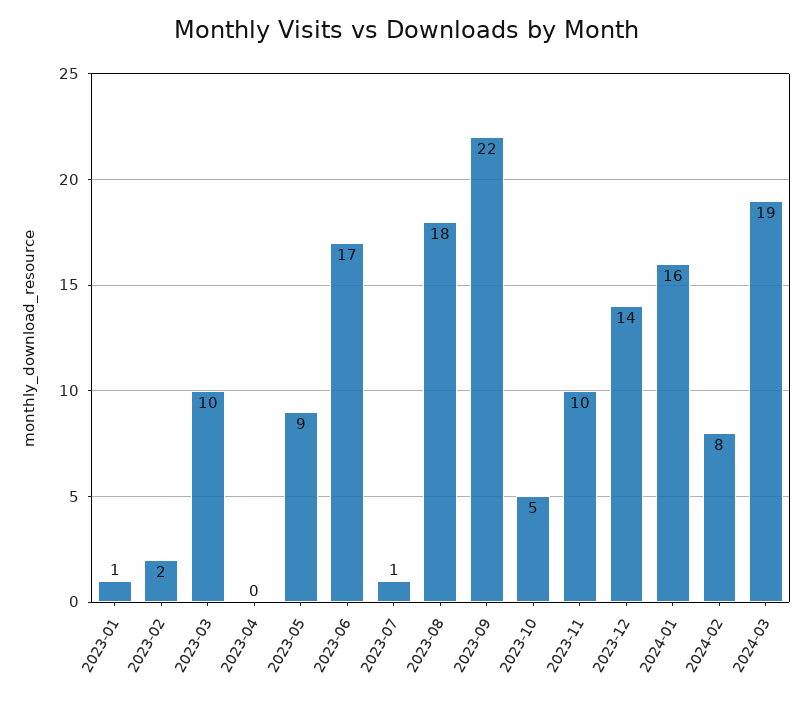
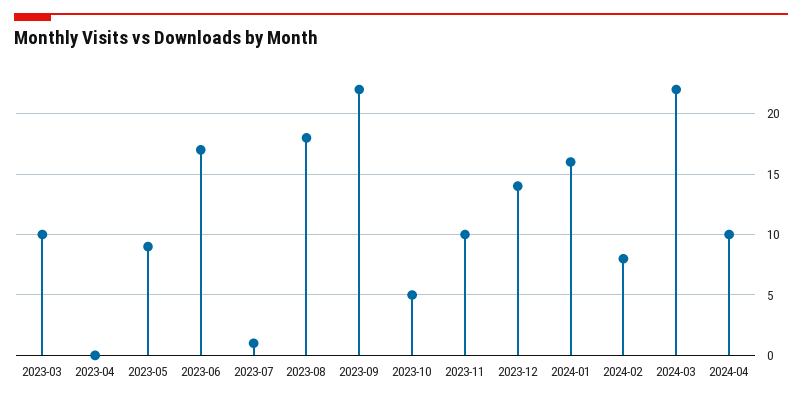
2023-01: 1 -> none
2023-02: 2 -> none
2024-03: 19 -> 22
2024-04: none -> 10

